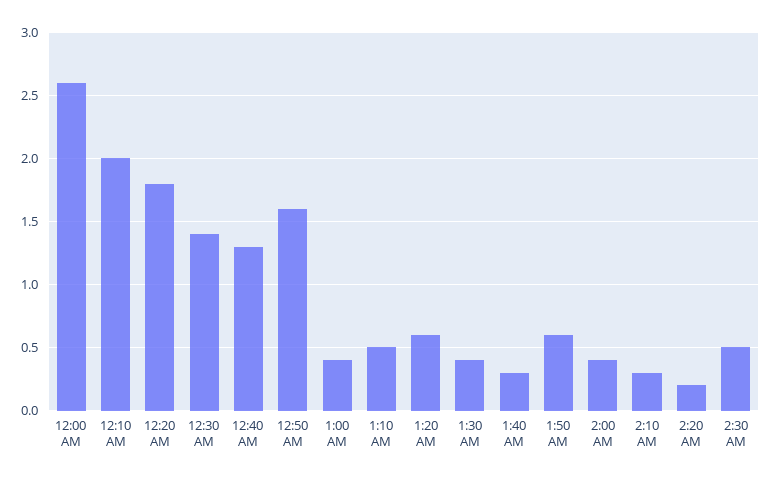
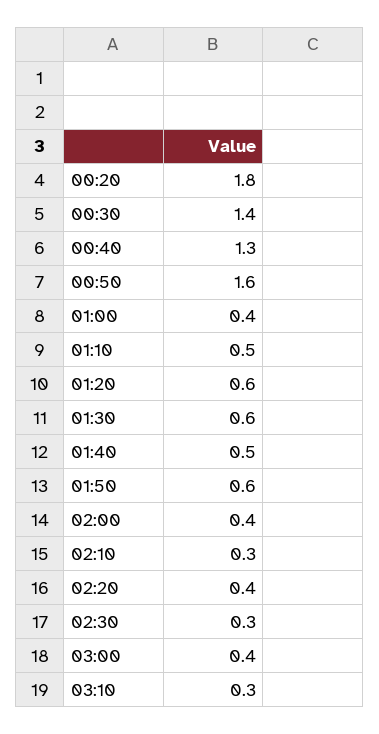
12:00 AM: 2.6 -> none
12:10 AM: 2 -> none
1:30 AM: 0.4 -> 0.6
1:40 AM: 0.3 -> 0.5
2:20 AM: 0.2 -> 0.4
2:30 AM: 0.5 -> 0.3
03:00: none -> 0.4
03:10: none -> 0.3

